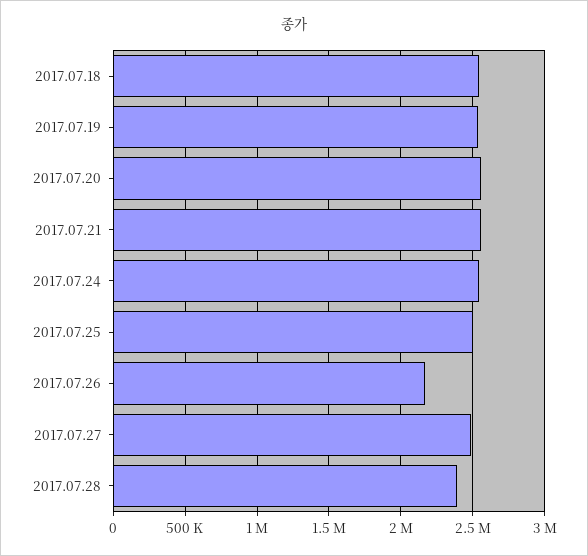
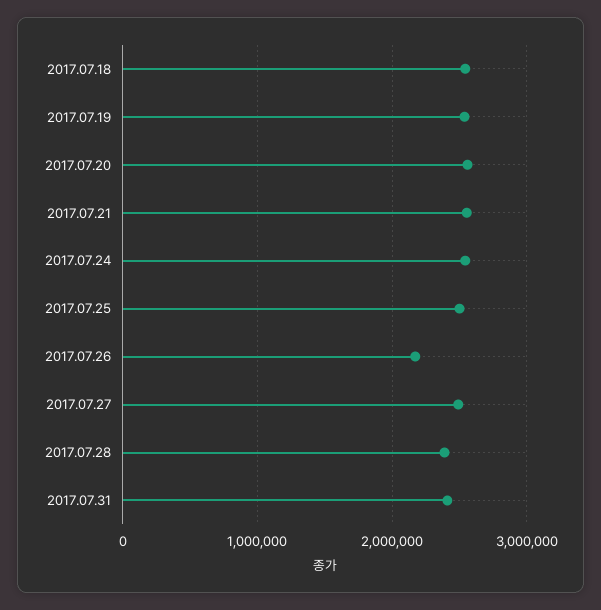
2017.07.31: none -> 2400000

